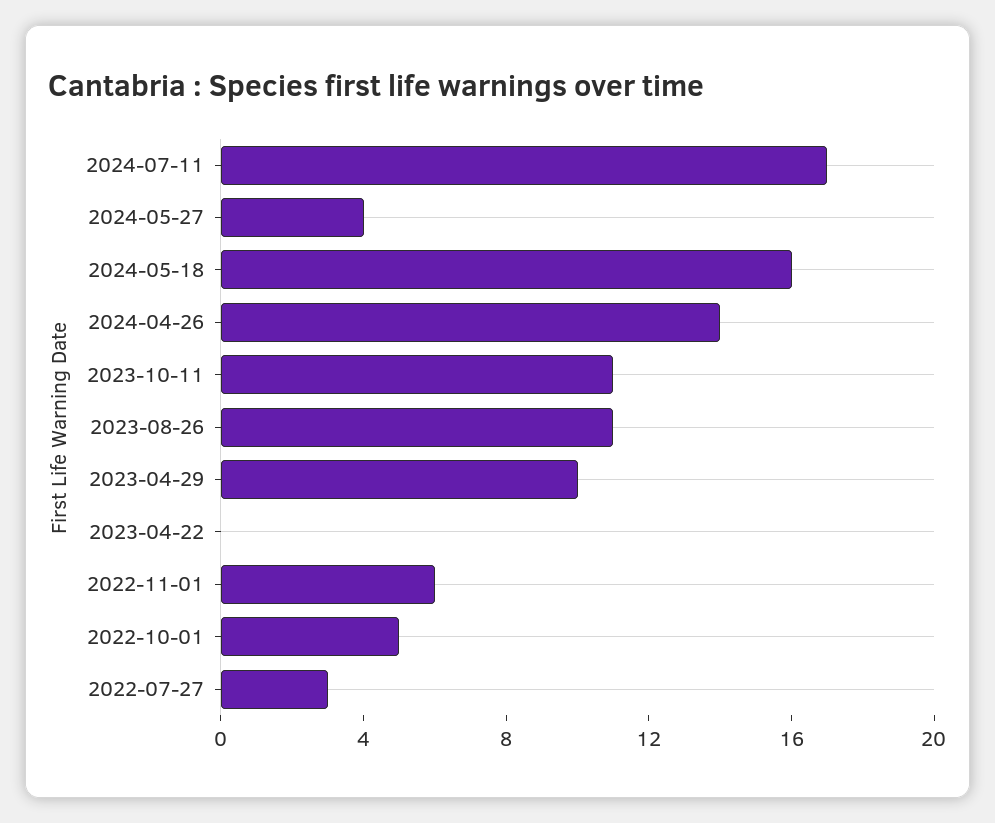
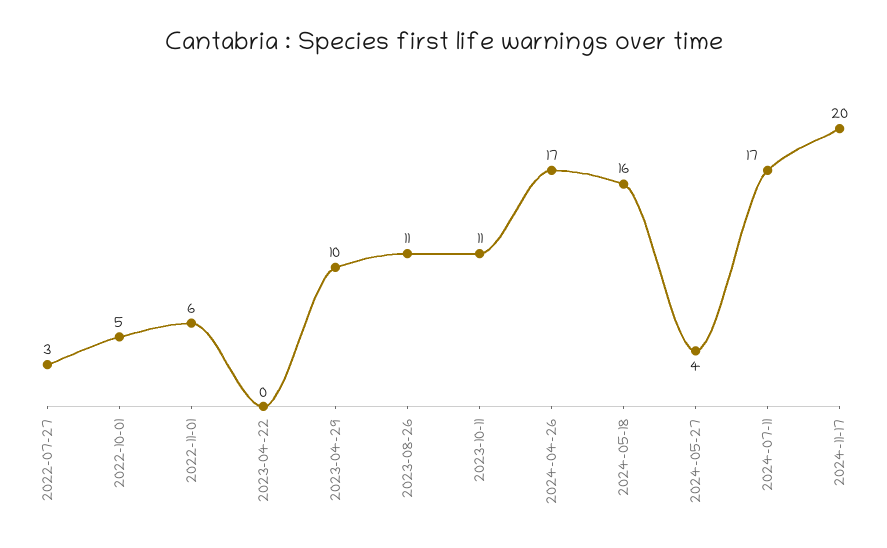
2024-04-26: 14 -> 17
2024-11-17: none -> 20

